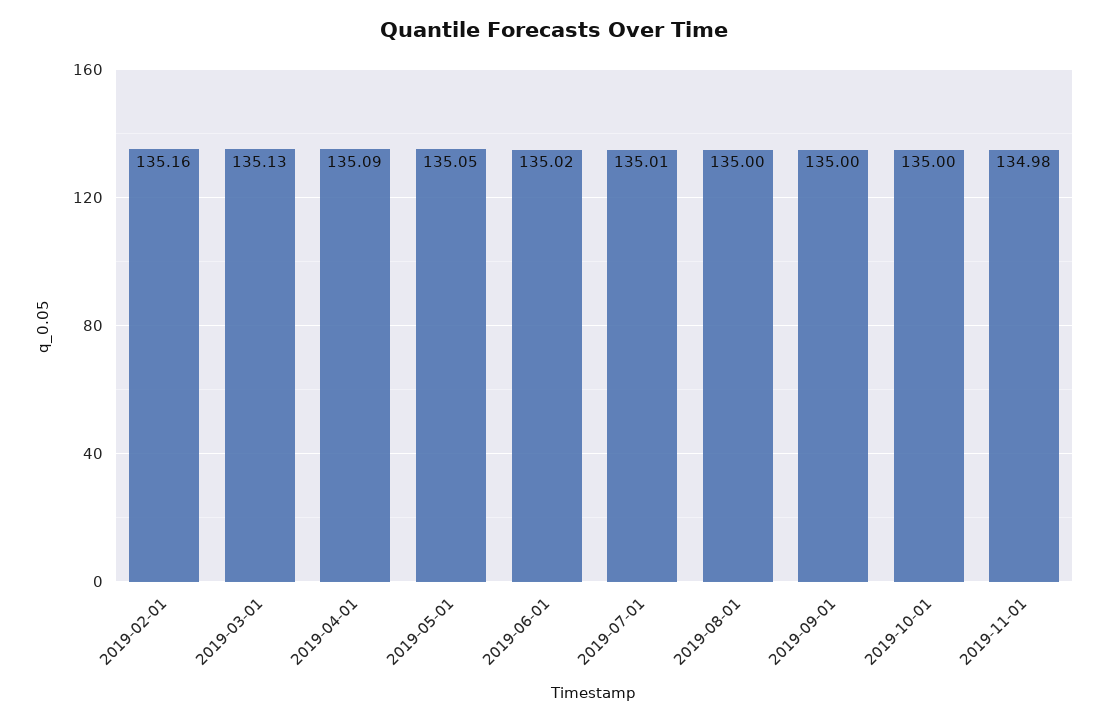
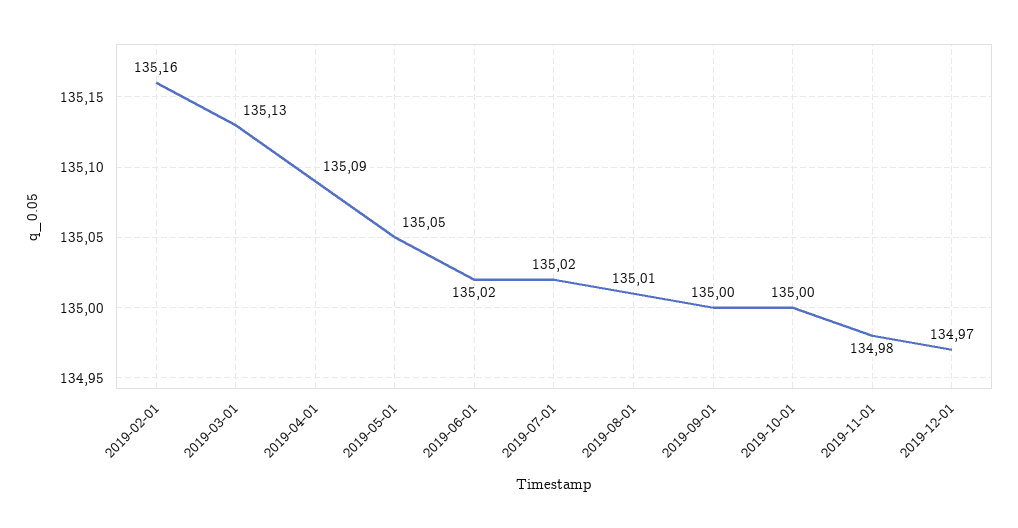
2019-07-01: 135.01 -> 135.02
2019-08-01: 135 -> 135.01
2019-12-01: none -> 134.97

